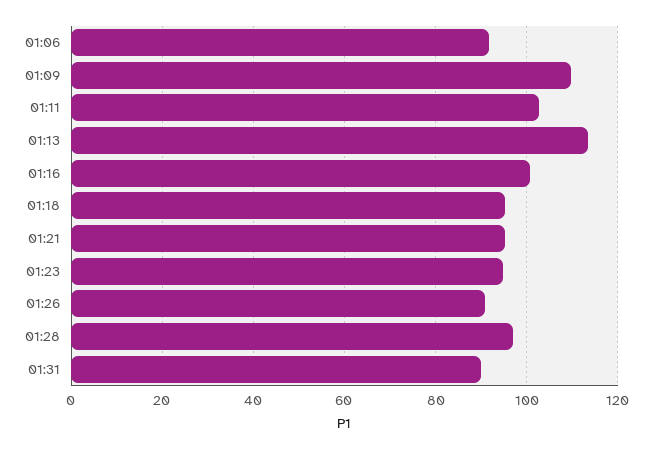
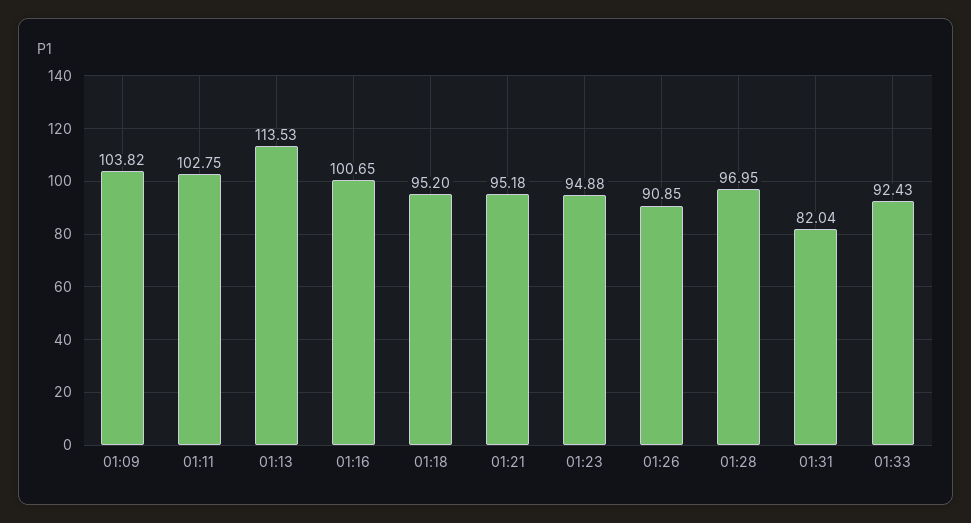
01:06: 92 -> none
01:09: 110 -> 103.82
01:31: 90 -> 82.04
01:33: none -> 92.43

